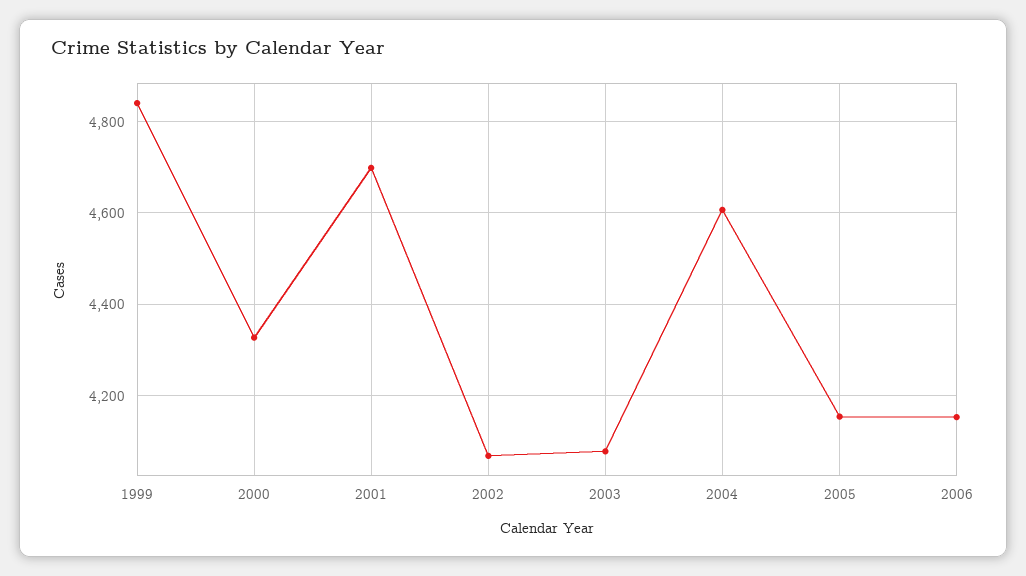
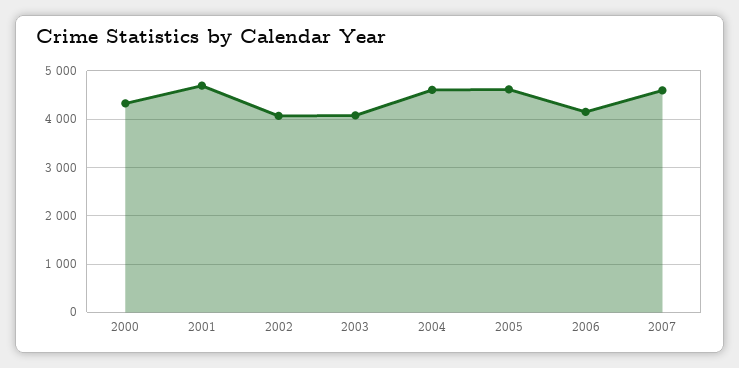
1999: 4840 -> none
2005: 4160 -> 4600
2007: none -> 4600

